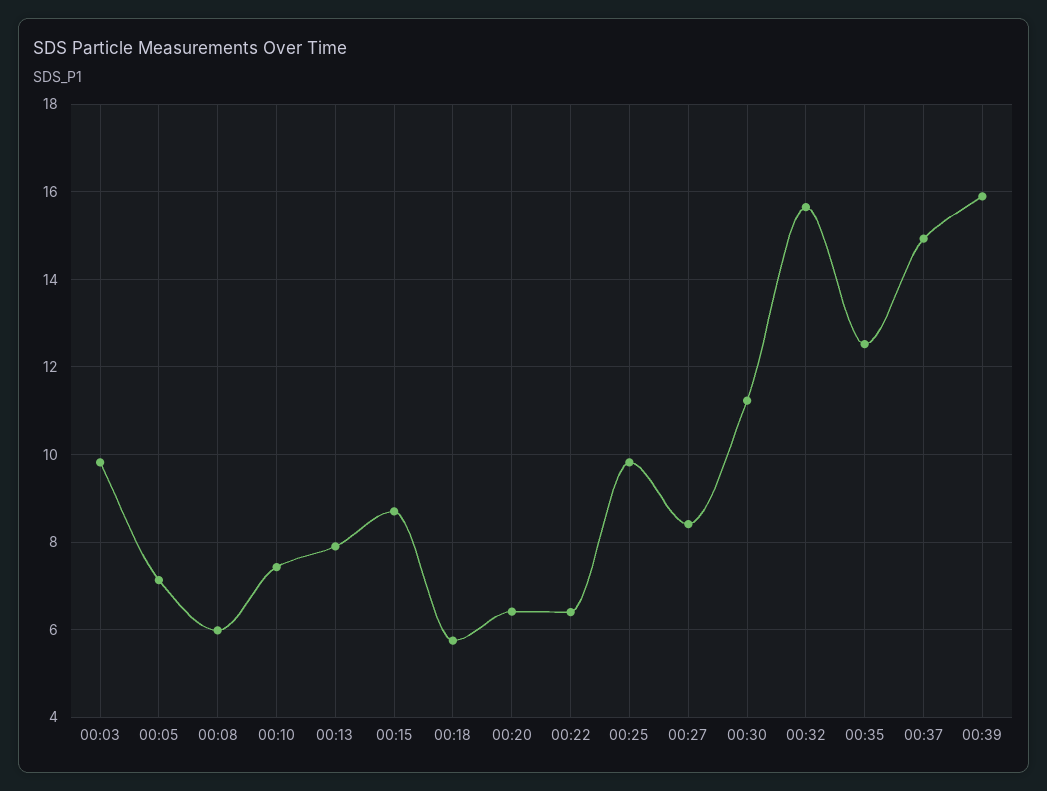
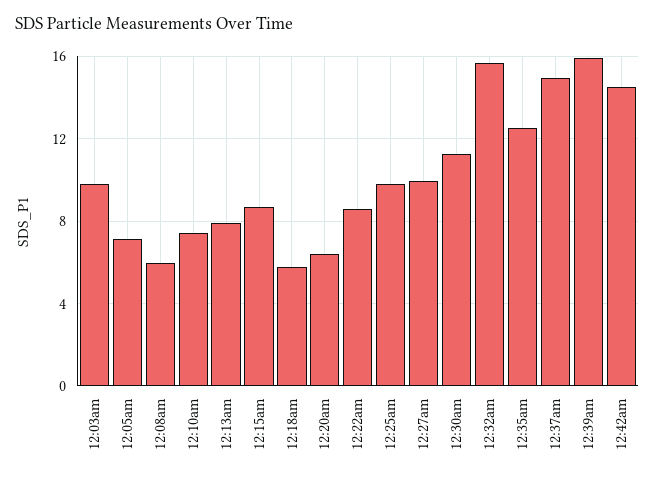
00:22: 6.4 -> 8.5
00:27: 8.4 -> 10
12:42am: none -> 14.5

